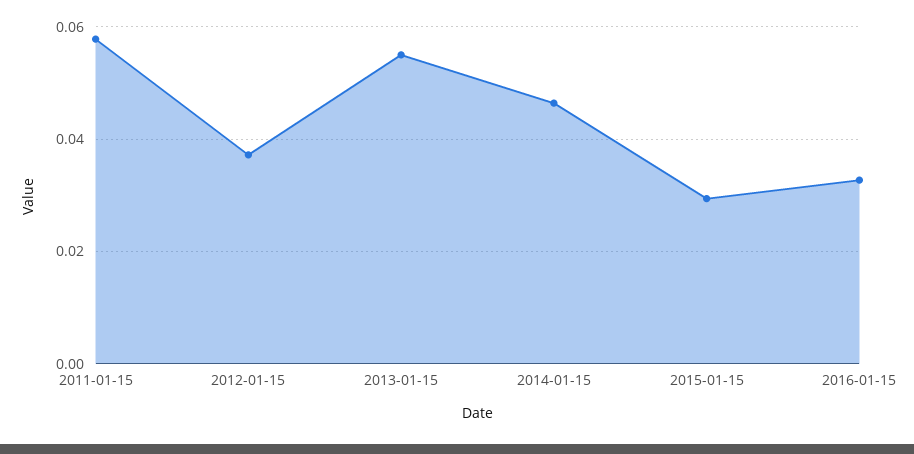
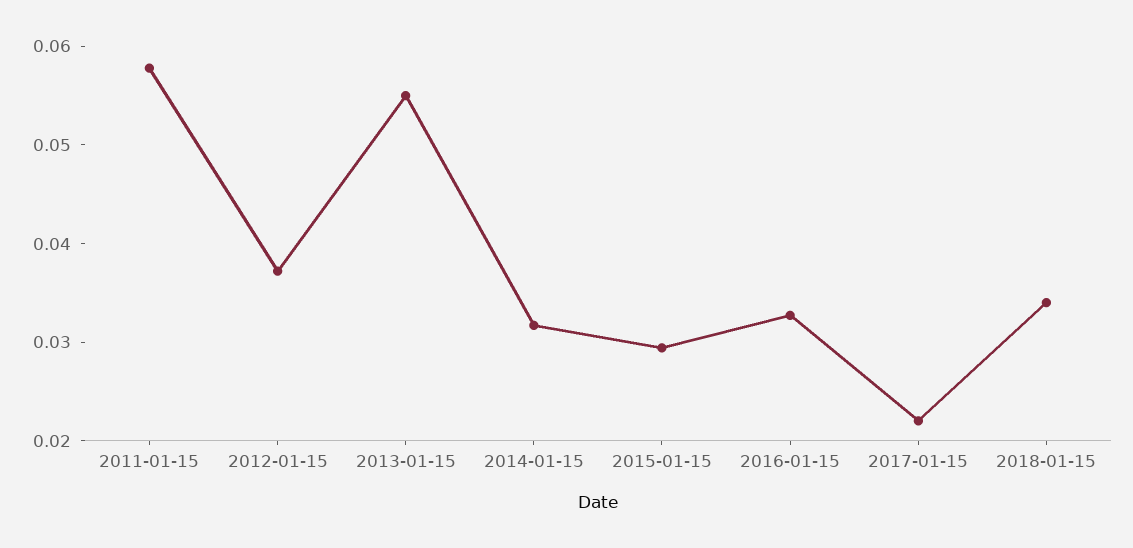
2014-01-15: 0.046 -> 0.032
2017-01-15: none -> 0.022
2018-01-15: none -> 0.034

